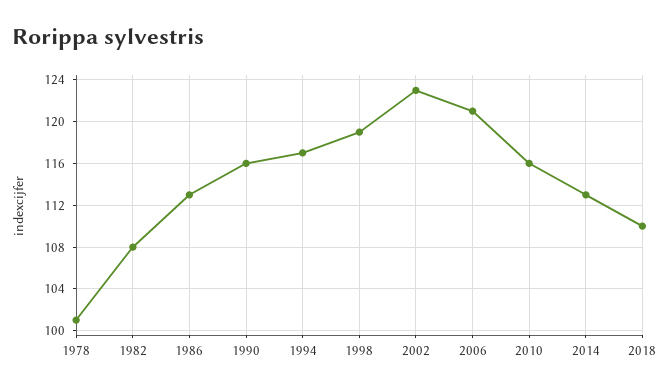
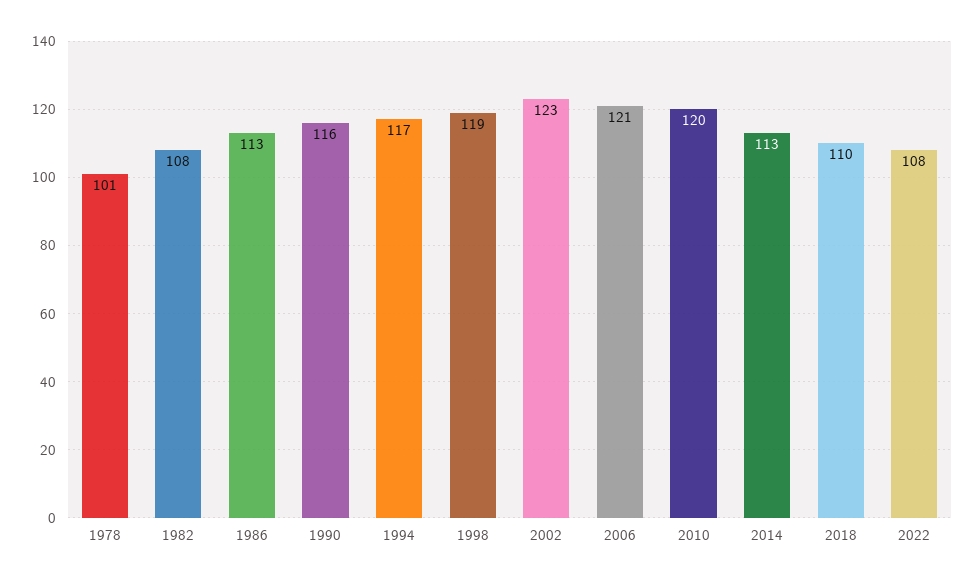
2010: 116 -> 120
2022: none -> 108

